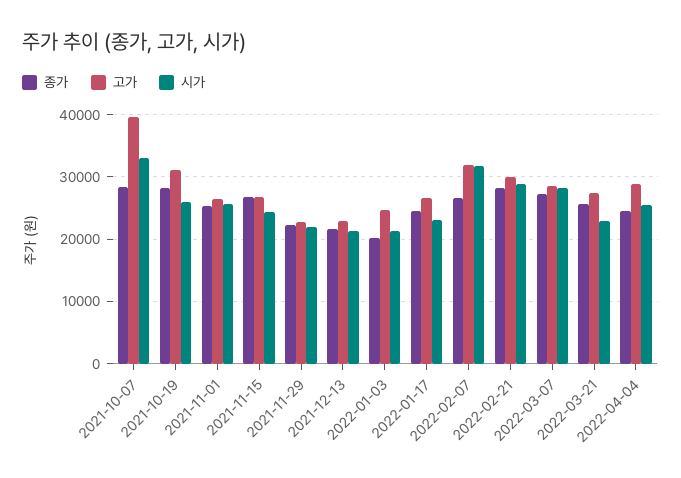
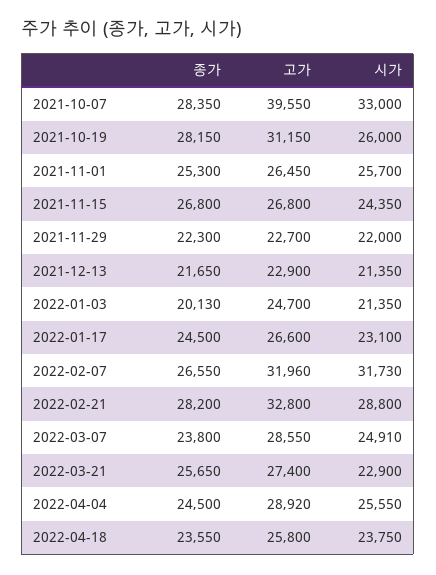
고가, 2022-02-21: 30000 -> 32800
종가, 2022-03-07: 27000 -> 23800
시가, 2022-03-07: 28000 -> 24910
종가, 2022-04-18: none -> 23550
고가, 2022-04-18: none -> 25800
시가, 2022-04-18: none -> 23750

